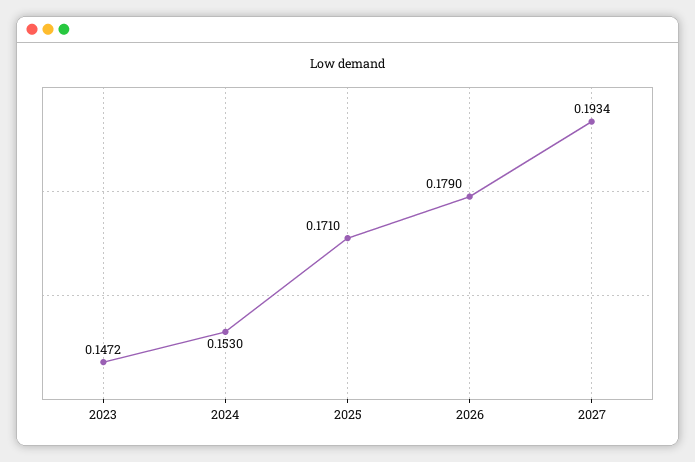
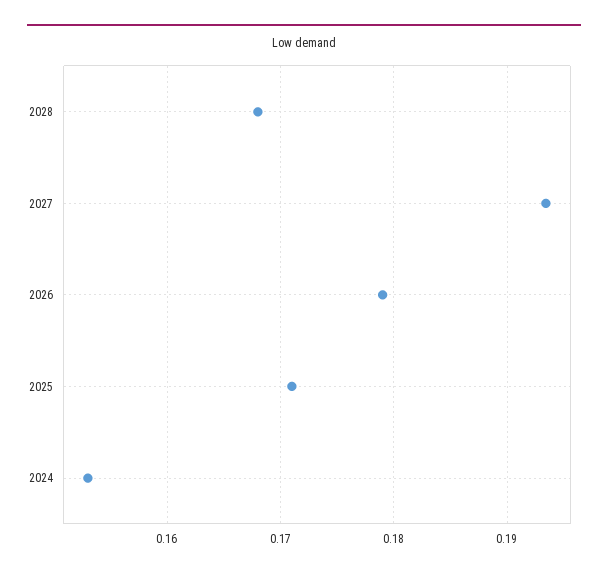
2023: 0.1472 -> none
2028: none -> 0.168

